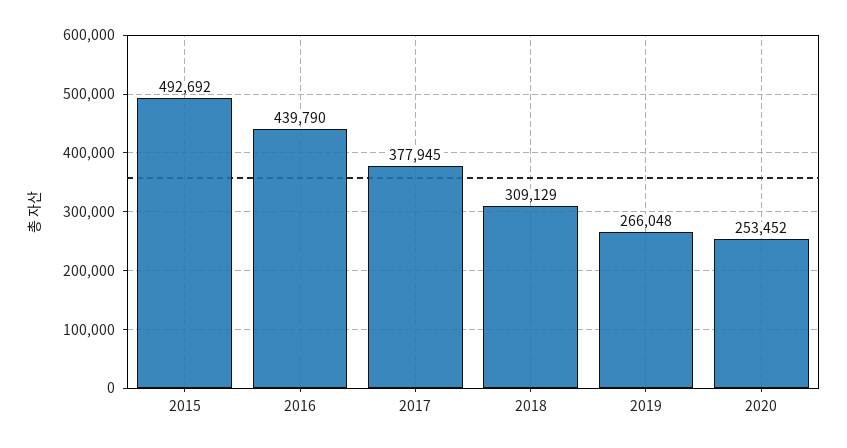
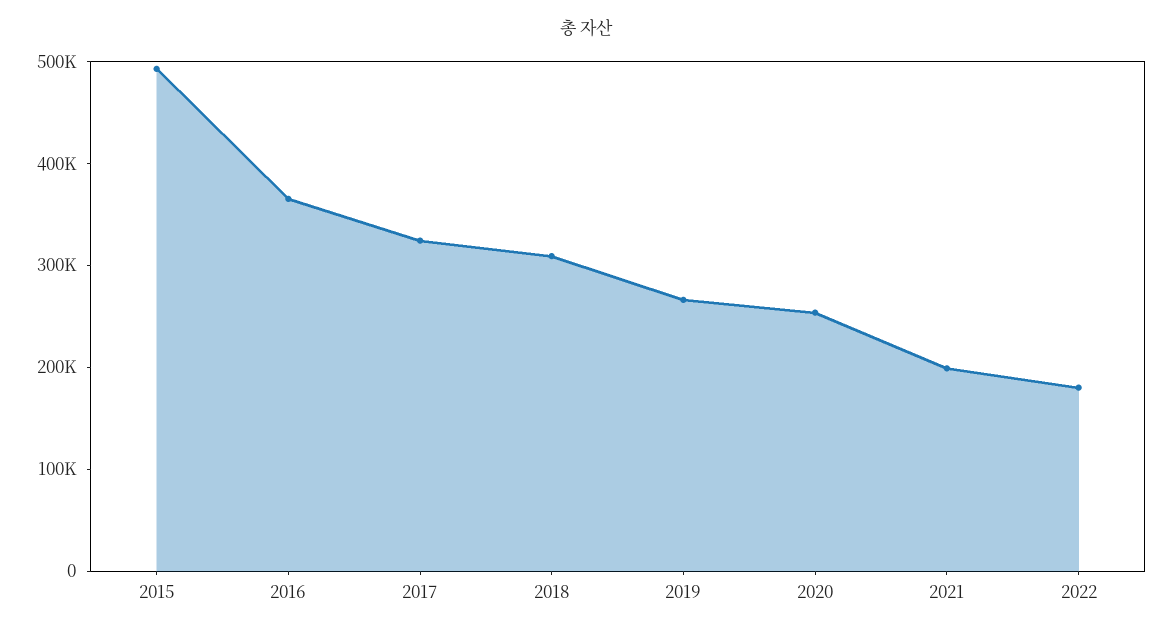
2016: 439790 -> 360000
2017: 377945 -> 320000
2021: none -> 200000
2022: none -> 180000

